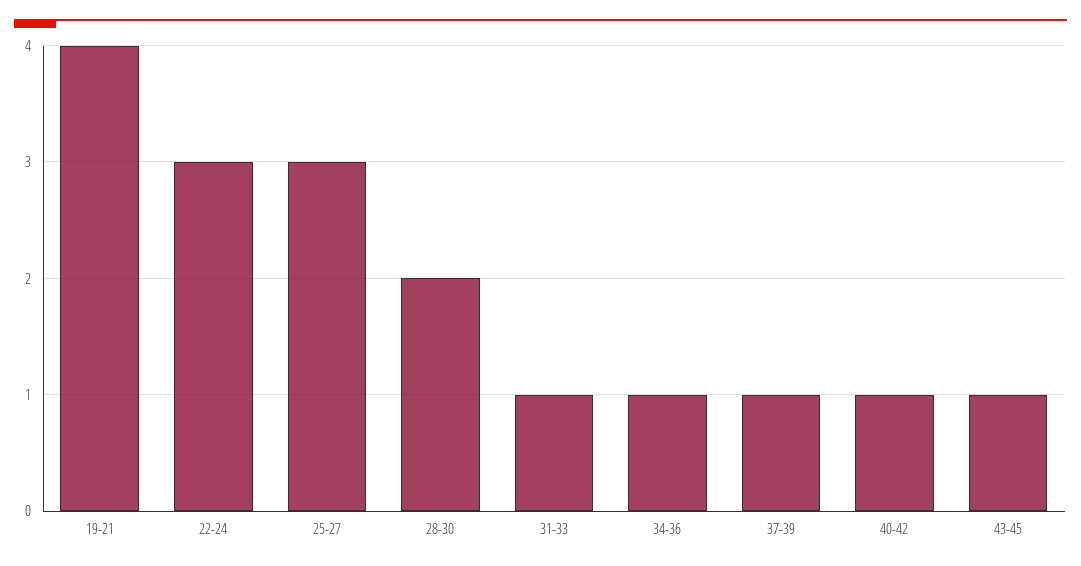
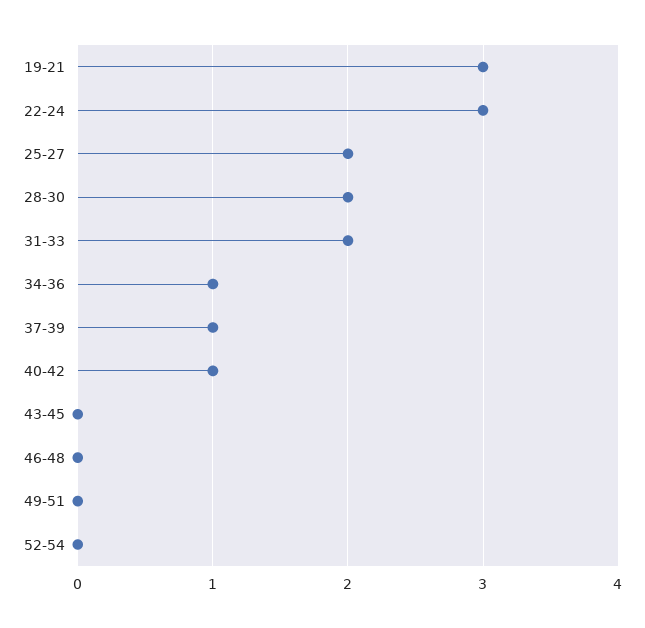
19-21: 4 -> 3
25-27: 3 -> 2
31-33: 1 -> 2
43-45: 1 -> 0
46-48: none -> 0
49-51: none -> 0
52-54: none -> 0

